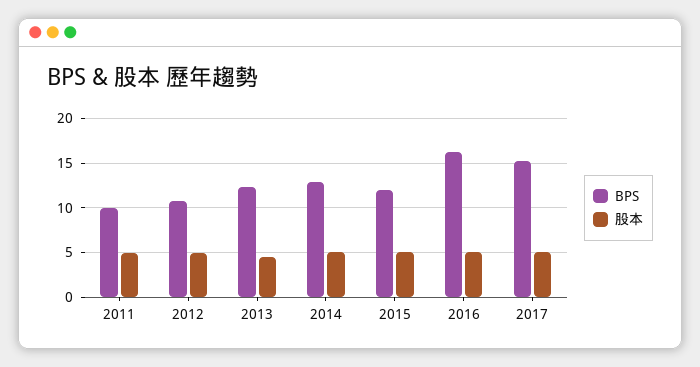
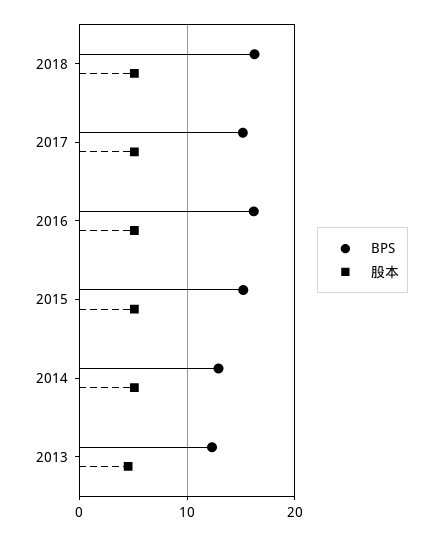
BPS, 2011: 10 -> none
股本, 2011: 5 -> none
BPS, 2012: 11 -> none
股本, 2012: 5 -> none
BPS, 2015: 12 -> 15
BPS, 2018: none -> 16
股本, 2018: none -> 5

